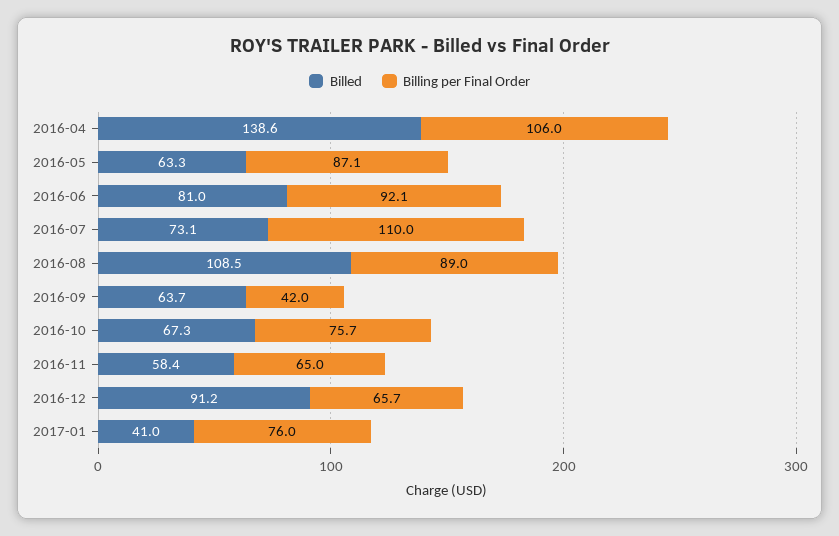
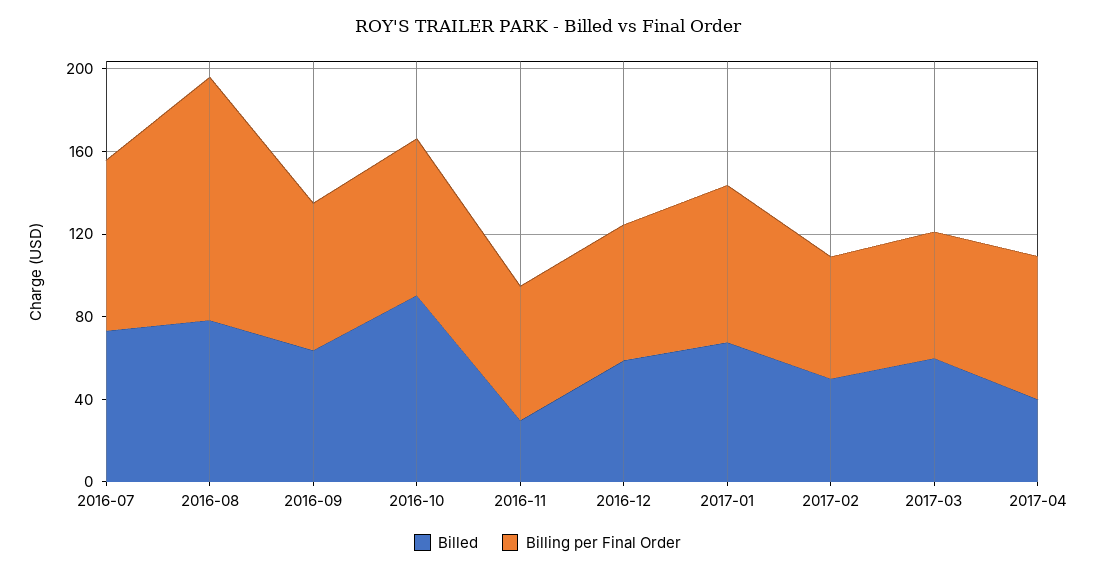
Billed, 2016-04: 138.6 -> none
Billing per Final Order, 2016-04: 106 -> none
Billed, 2016-05: 63.3 -> none
Billing per Final Order, 2016-05: 87.1 -> none
Billed, 2016-06: 81 -> none
Billing per Final Order, 2016-06: 92.1 -> none
Billing per Final Order, 2016-07: 110 -> 80
Billed, 2016-08: 108.5 -> 80
Billing per Final Order, 2016-08: 89 -> 120
Billing per Final Order, 2016-09: 42 -> 70
Billed, 2016-10: 67.3 -> 90
Billed, 2016-11: 58.4 -> 30
Billed, 2016-12: 91.2 -> 60
Billed, 2017-01: 41 -> 70
Billed, 2017-02: none -> 50
Billing per Final Order, 2017-02: none -> 60
Billed, 2017-03: none -> 60
Billing per Final Order, 2017-03: none -> 60
Billed, 2017-04: none -> 40
Billing per Final Order, 2017-04: none -> 70

